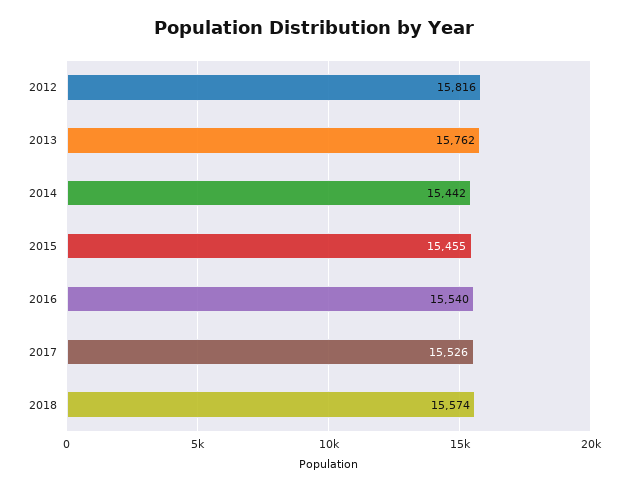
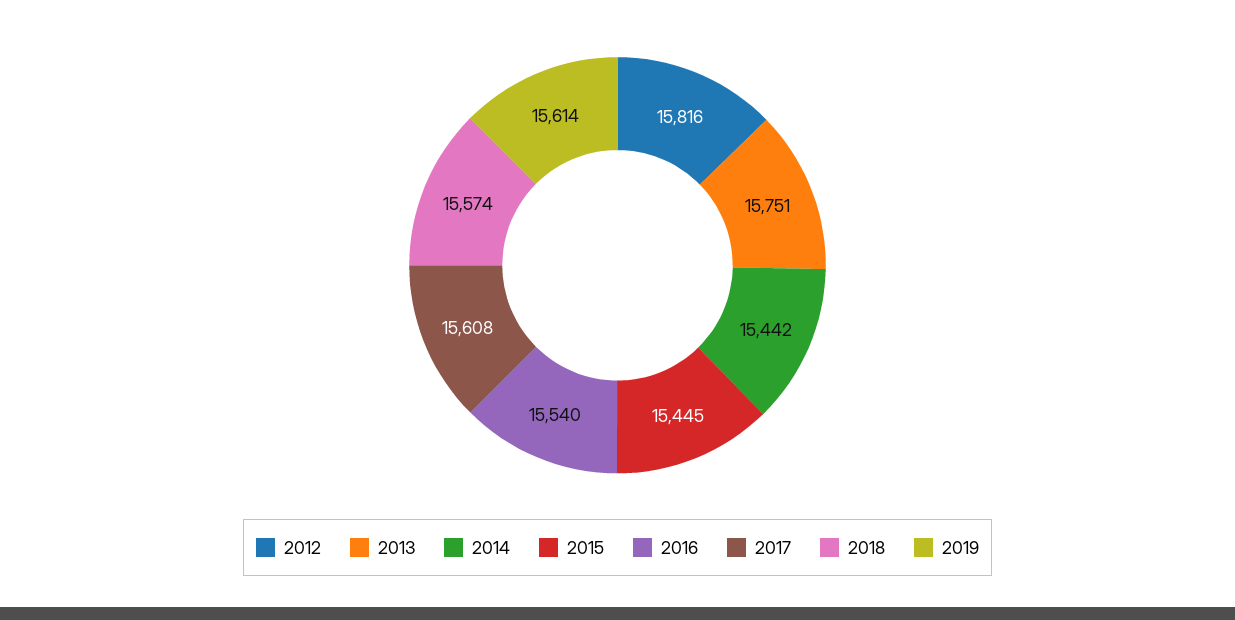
2013: 15762 -> 15751
2015: 15455 -> 15445
2017: 15526 -> 15608
2019: none -> 15614

